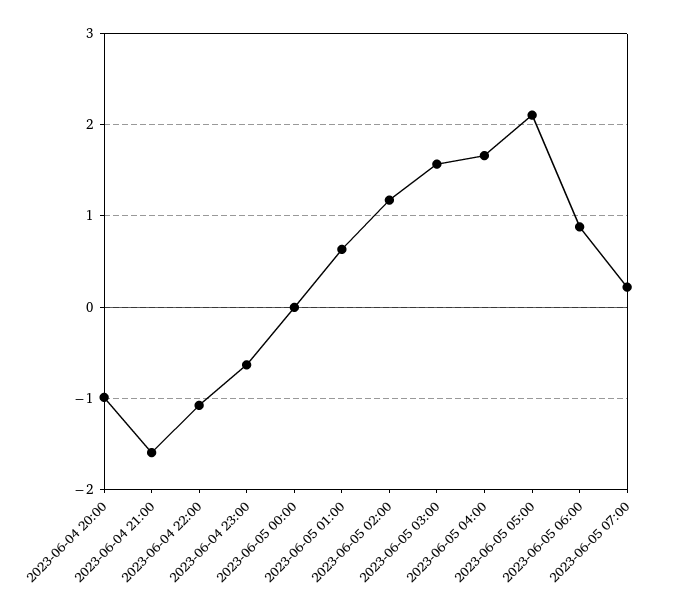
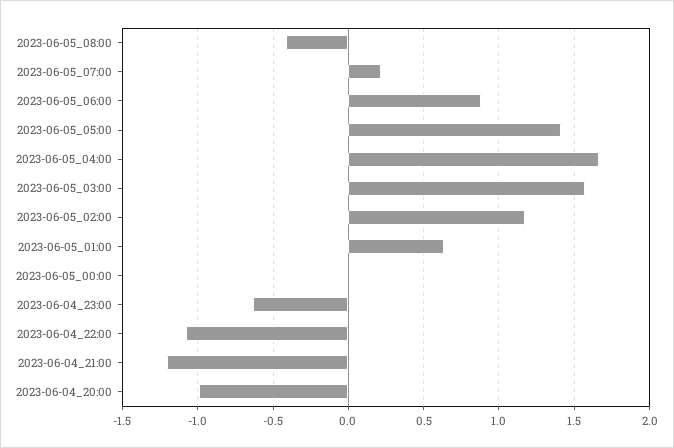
2023-06-04 21:00: -1.6 -> -1.2
2023-06-05 05:00: 2.1 -> 1.4
2023-06-05_08:00: none -> -0.4

